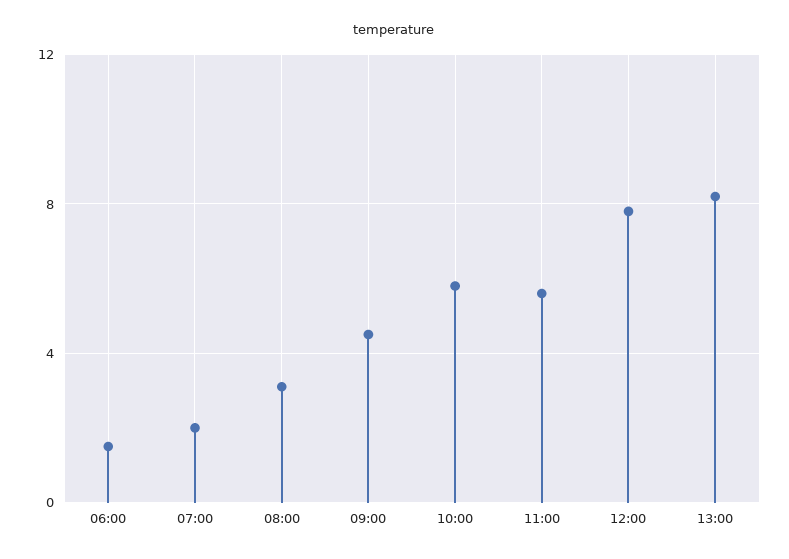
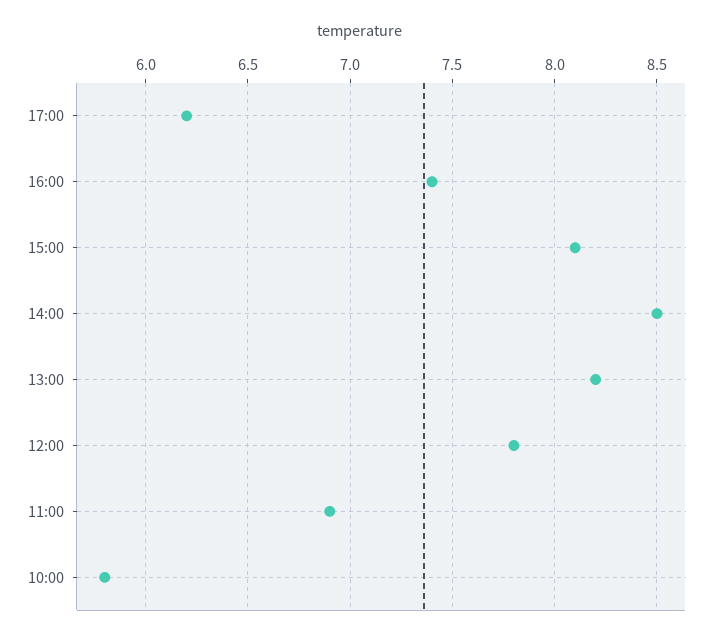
06:00: 1.5 -> none
07:00: 2 -> none
08:00: 3 -> none
09:00: 4.5 -> none
11:00: 5.5 -> 6.9
17:00: none -> 6.2
16:00: none -> 7.4
15:00: none -> 8.1
14:00: none -> 8.5

